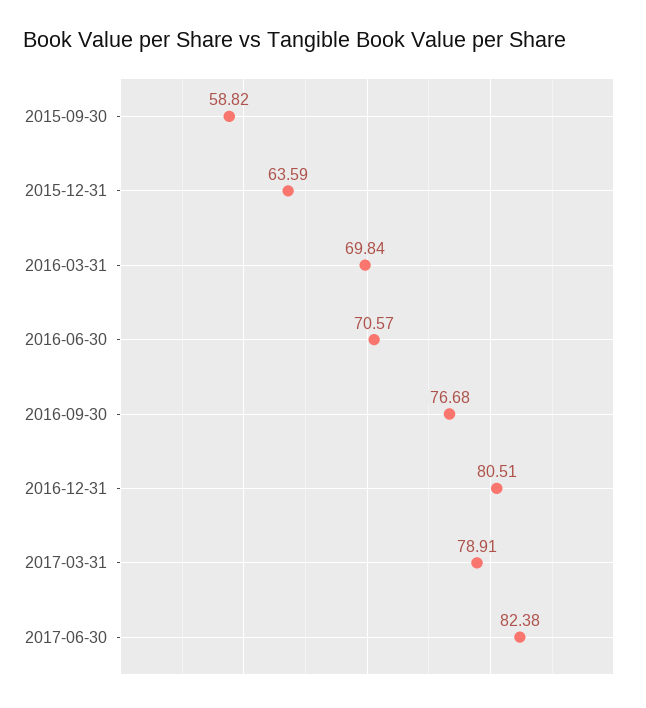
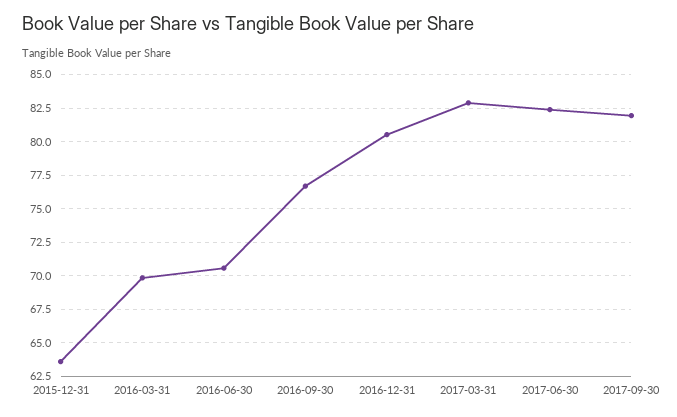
2015-09-30: 58.82 -> none
2017-03-31: 78.91 -> 83
2017-09-30: none -> 82

